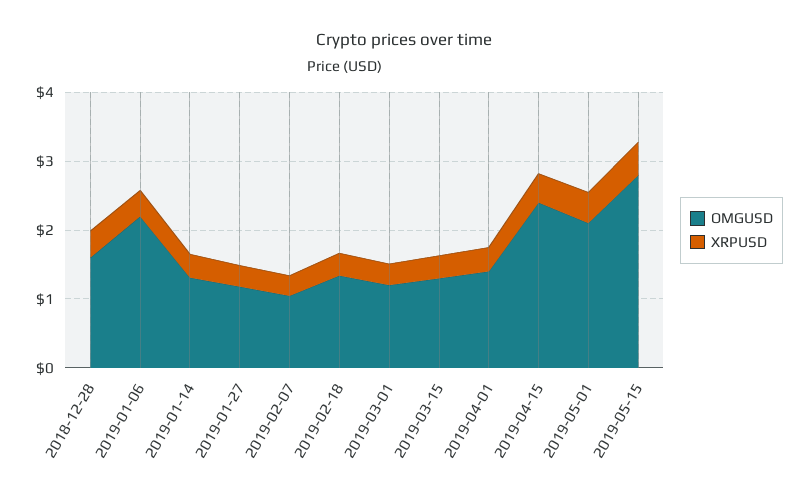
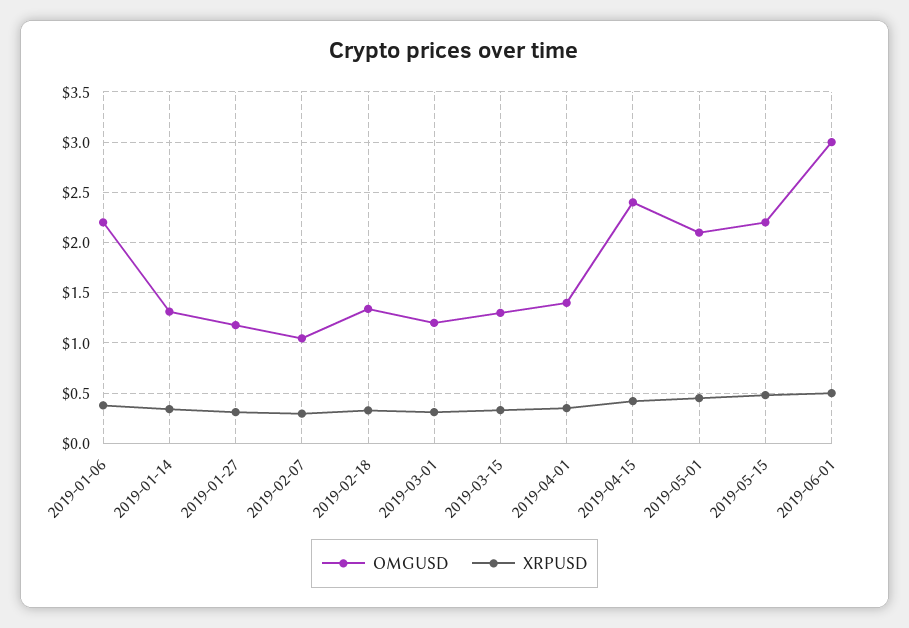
OMGUSD, 2018-12-28: 1.6 -> none
XRPUSD, 2018-12-28: 0.4 -> none
OMGUSD, 2019-05-15: 2.8 -> 2.2
OMGUSD, 2019-06-01: none -> 3
XRPUSD, 2019-06-01: none -> 0.5

